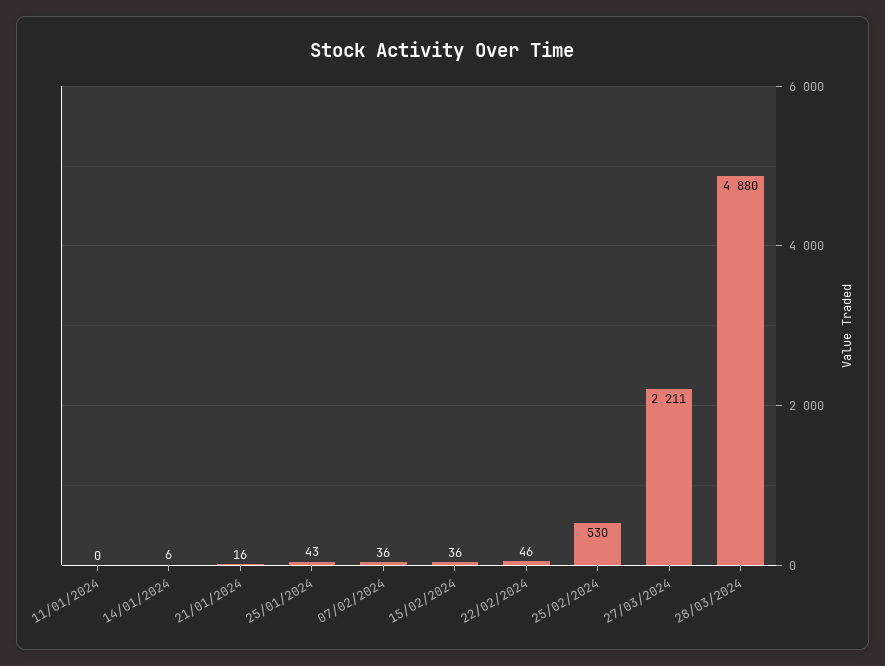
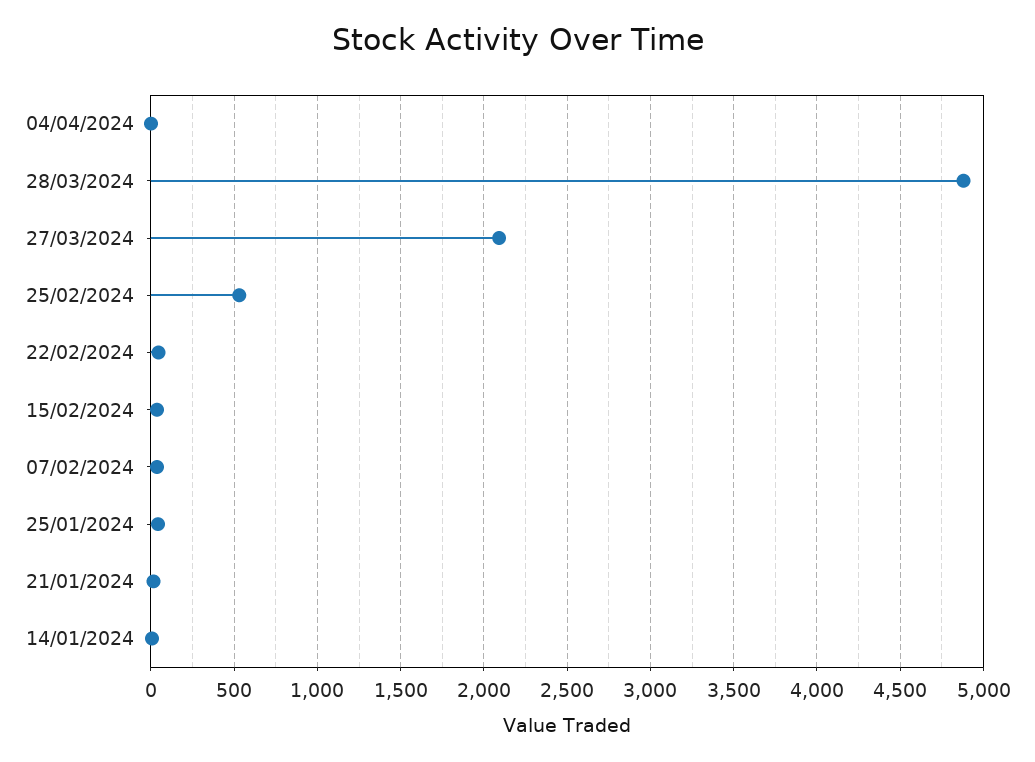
11/01/2024: 0 -> none
27/03/2024: 2211 -> 2100
04/04/2024: none -> 0

